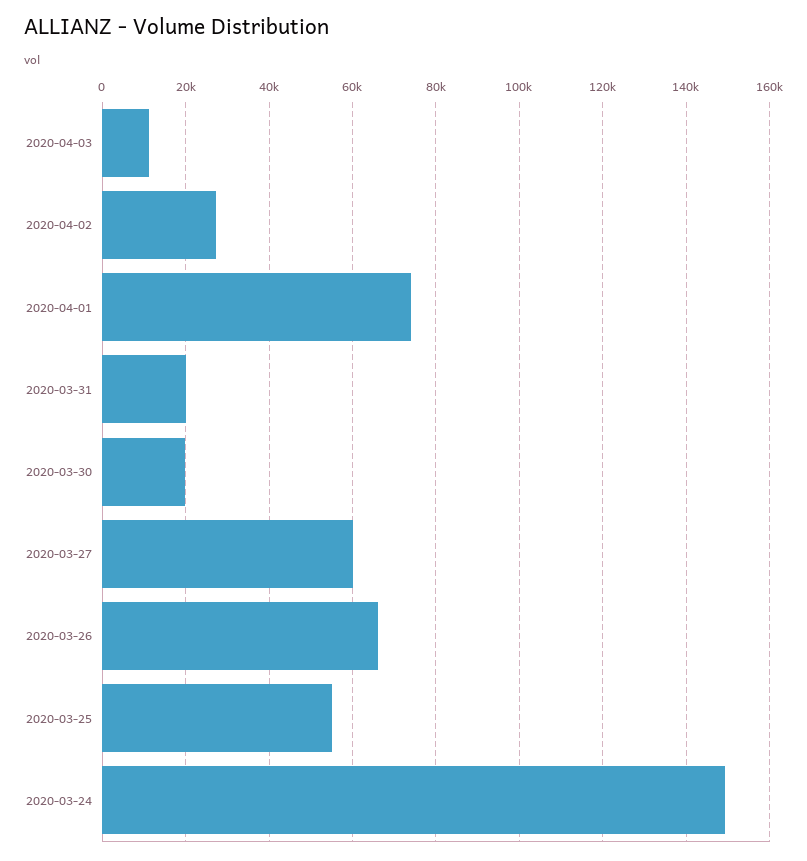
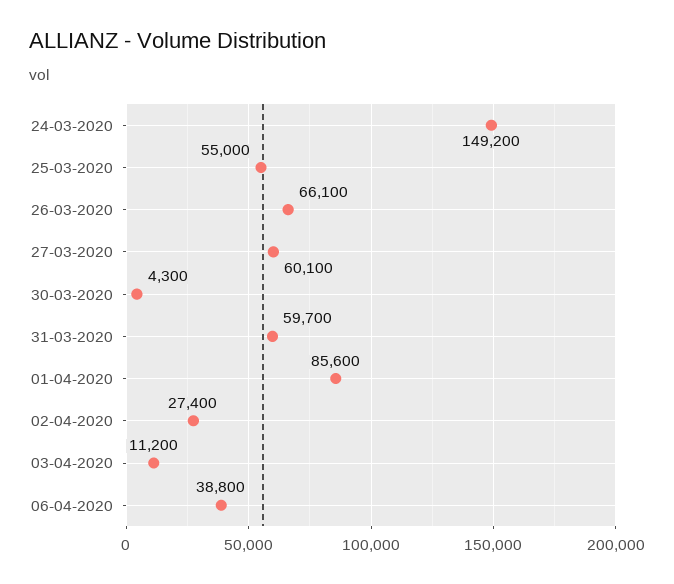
2020-04-01: 74000 -> 85600
2020-03-31: 20000 -> 59700
2020-03-30: 20000 -> 4300
06-04-2020: none -> 38800

